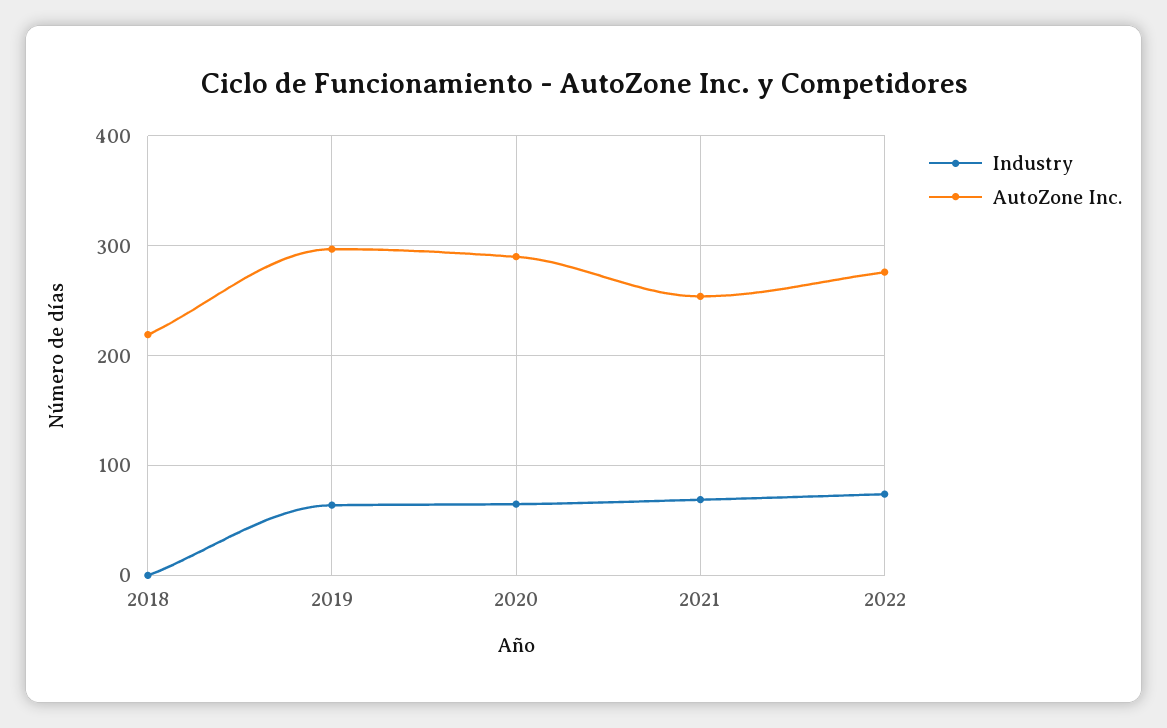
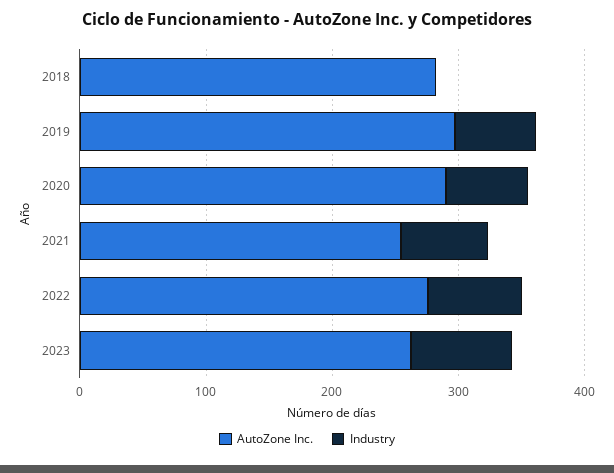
AutoZone Inc., 2018: 220 -> 280
AutoZone Inc., 2023: none -> 260
Industry, 2023: none -> 80

